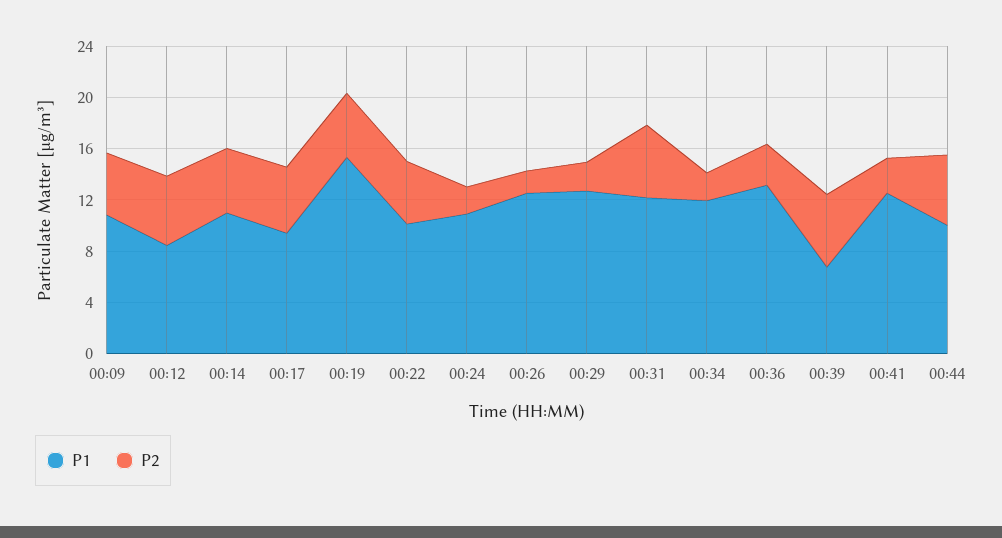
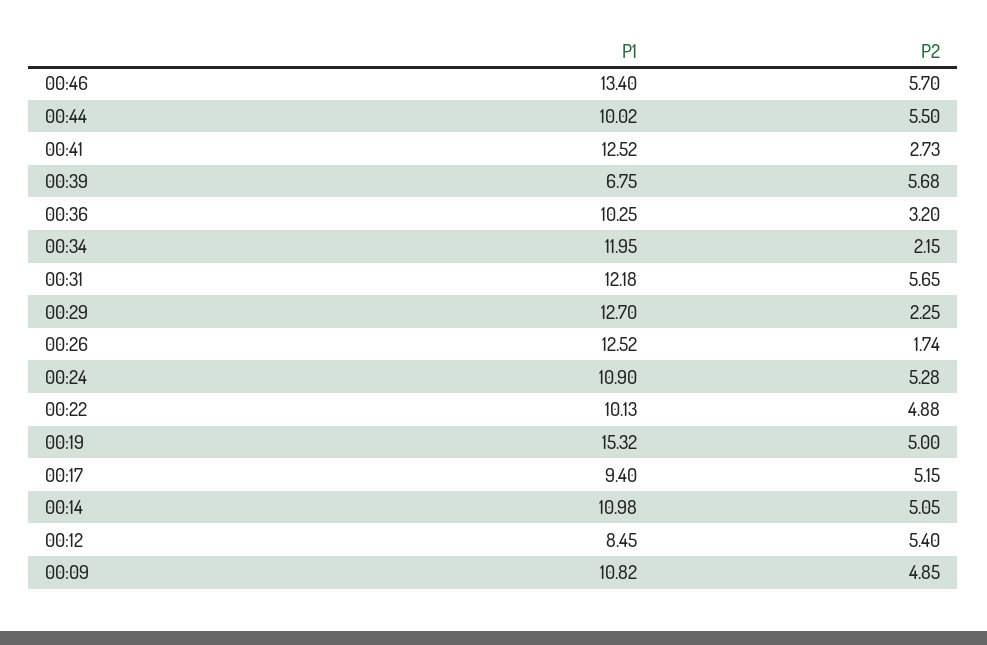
P2, 00:24: 2 -> 5.28
P1, 00:36: 13 -> 10.25
P1, 00:46: none -> 13.4
P2, 00:46: none -> 5.7

